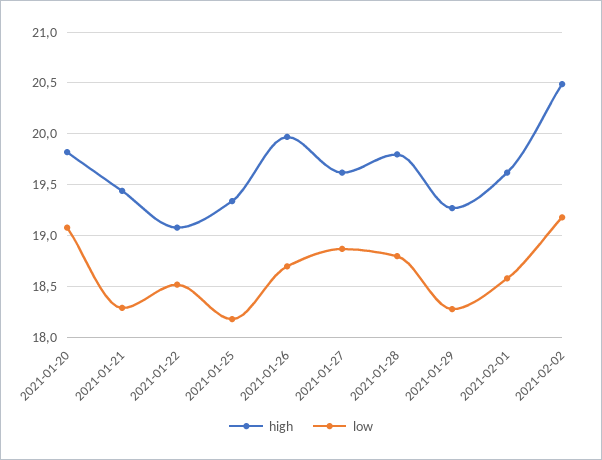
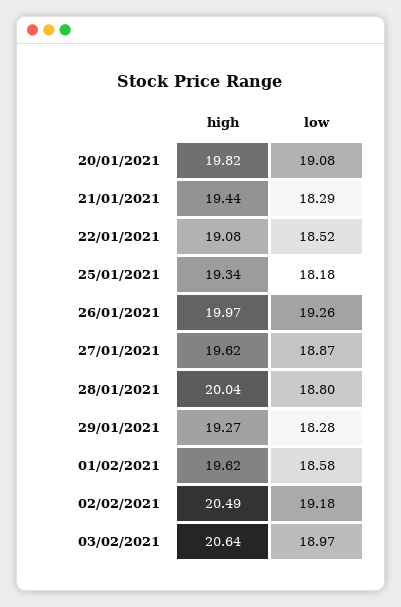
low, 2021-01-26: 18.7 -> 19.26
high, 2021-01-28: 19.8 -> 20.04
high, 03/02/2021: none -> 20.64
low, 03/02/2021: none -> 18.97

